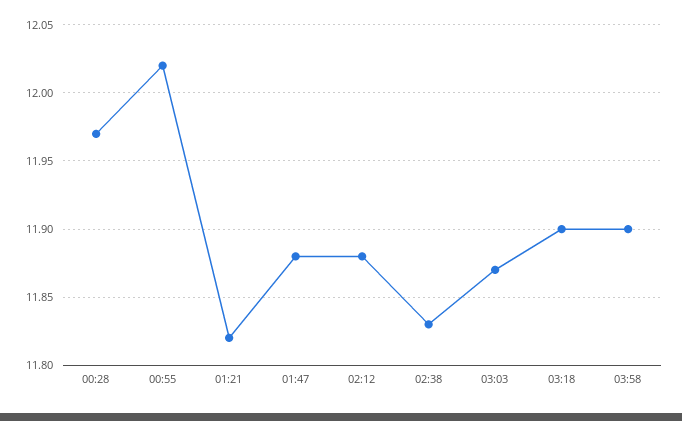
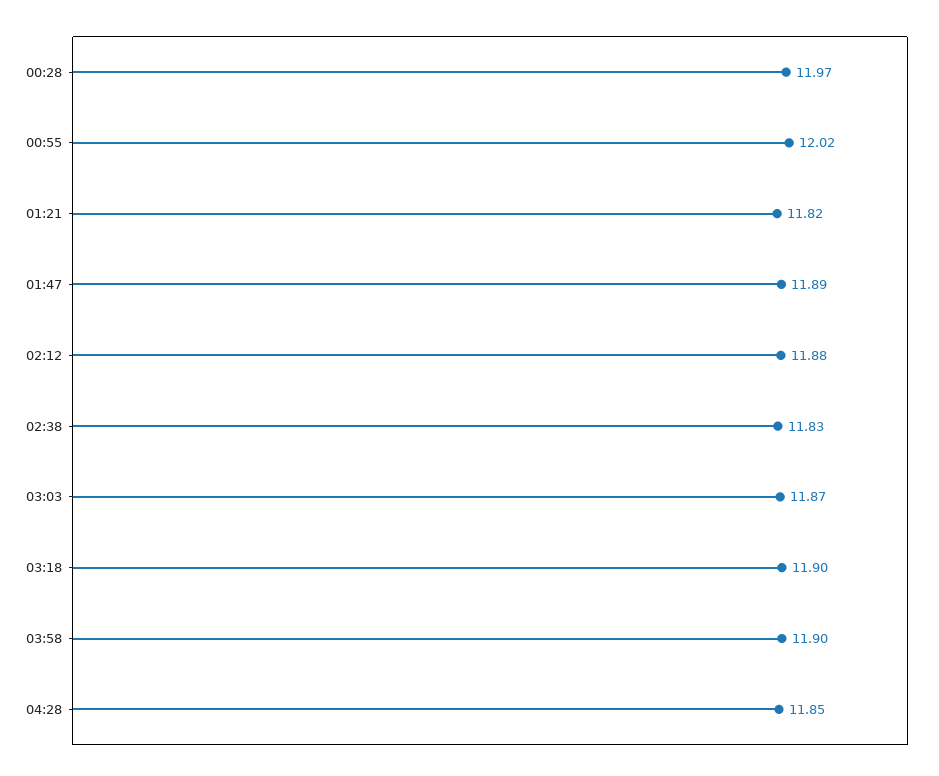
01:47: 11.88 -> 11.89
04:28: none -> 11.85

